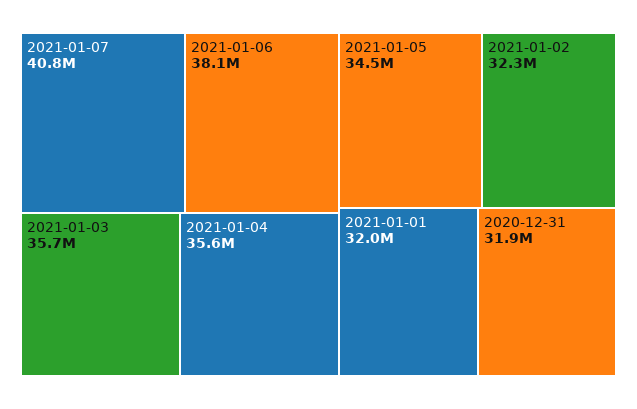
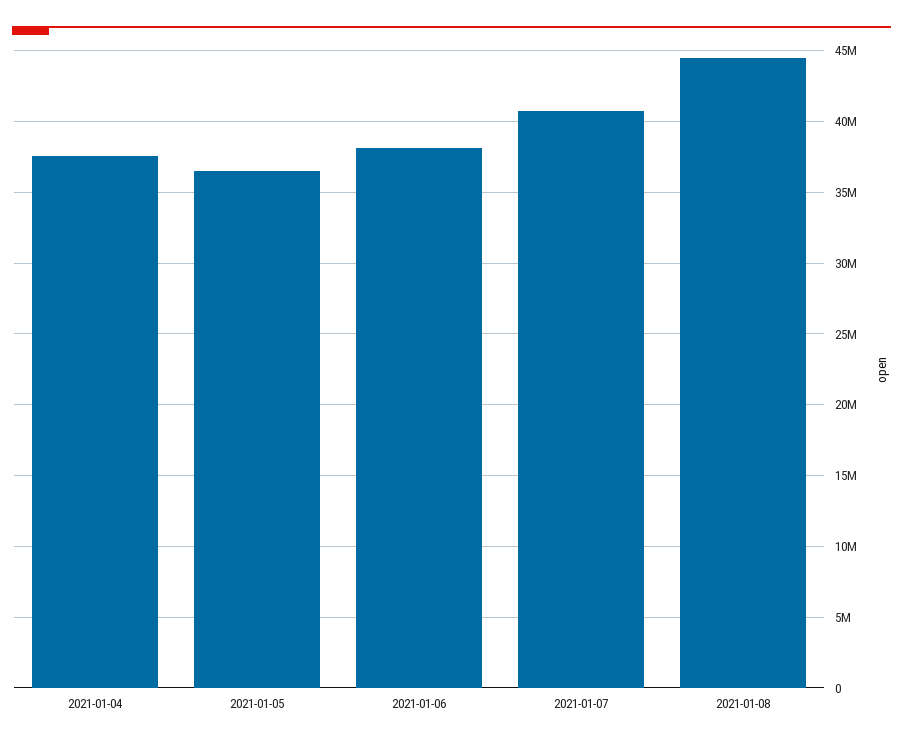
2021-01-03: 35700000 -> none
2021-01-04: 35600000 -> 37500000
2021-01-05: 34500000 -> 36500000
2021-01-02: 32300000 -> none
2021-01-01: 32000000 -> none
2020-12-31: 31900000 -> none
2021-01-08: none -> 44500000

